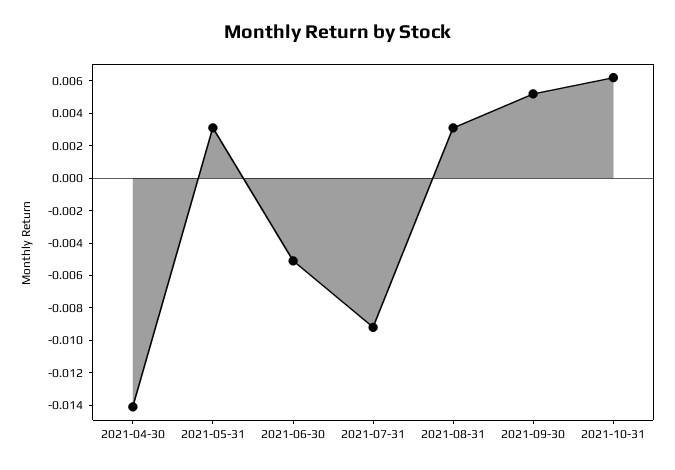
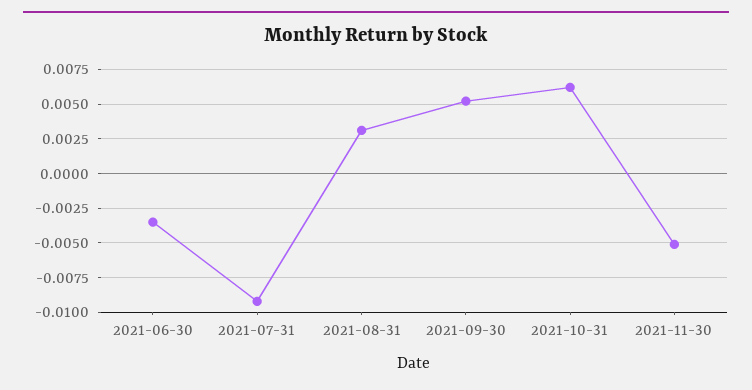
2021-04-30: -0.014 -> none
2021-05-31: 0.003 -> none
2021-06-30: -0.005 -> -0.0035
2021-11-30: none -> -0.005

